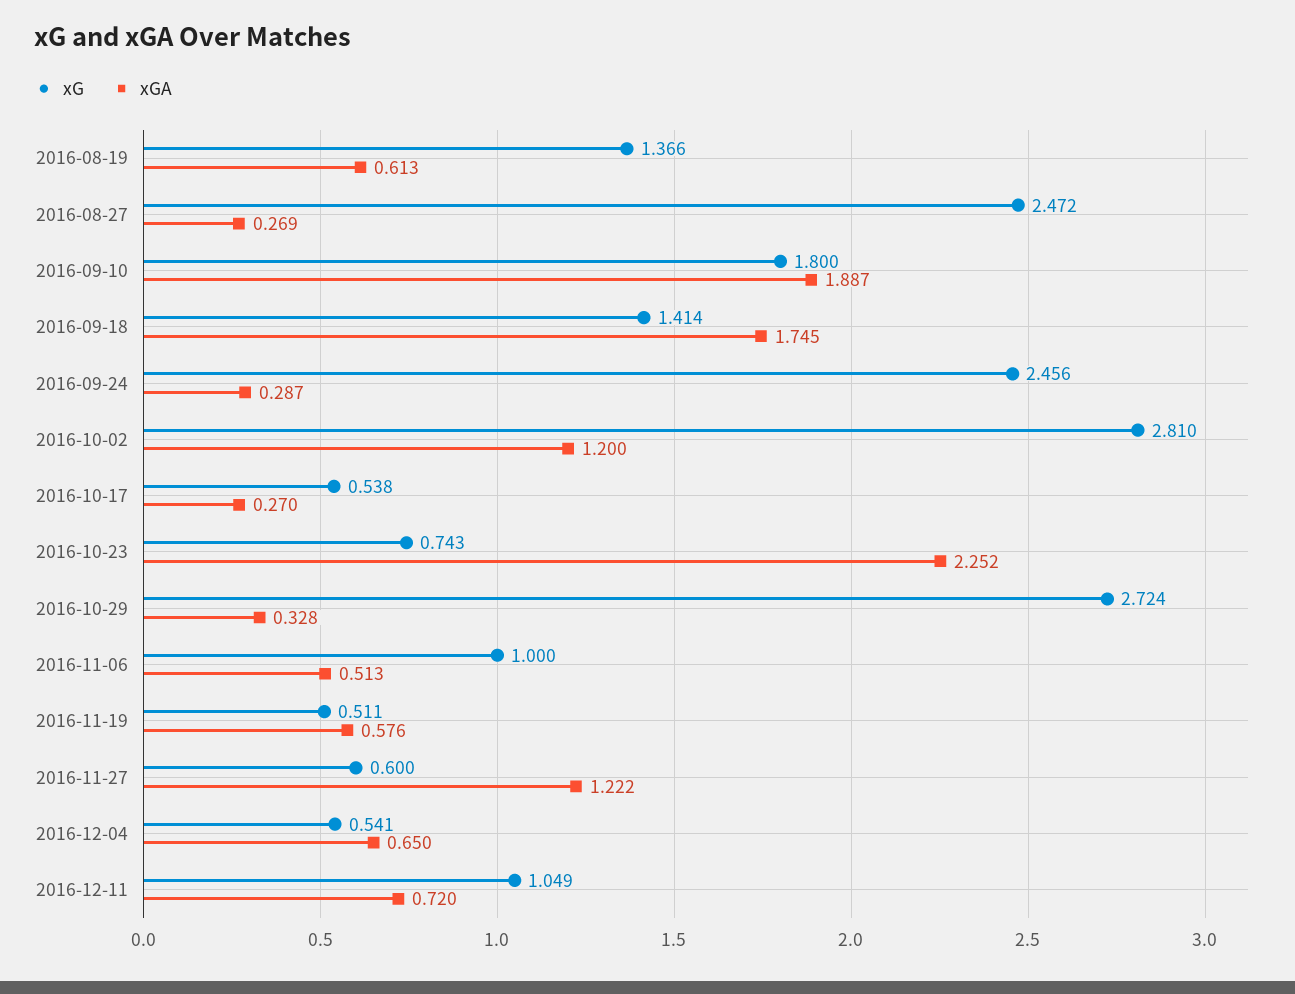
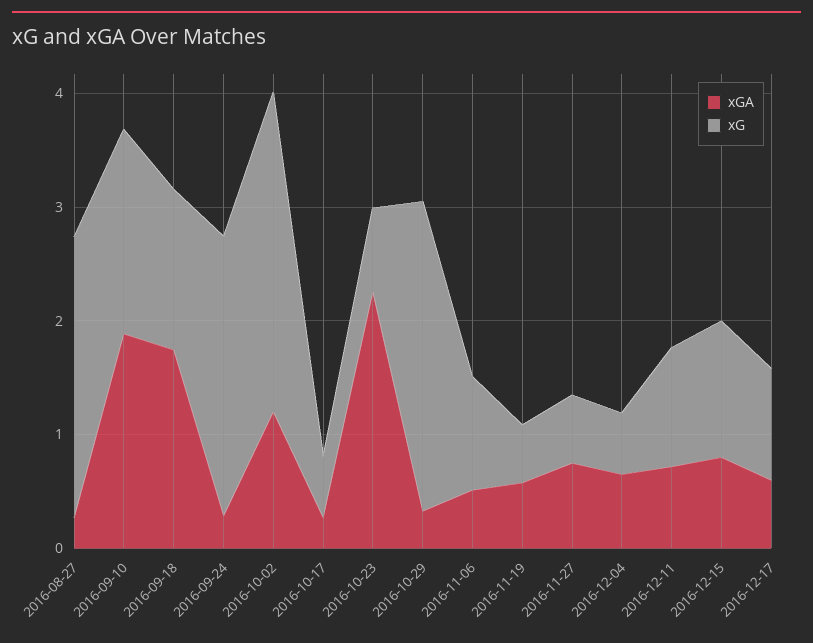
xG, 2016-08-19: 1.366 -> none
xGA, 2016-08-19: 0.613 -> none
xGA, 2016-11-27: 1.222 -> 0.8
xGA, 2016-12-15: none -> 0.8
xG, 2016-12-15: none -> 1.2
xGA, 2016-12-17: none -> 0.6
xG, 2016-12-17: none -> 1

